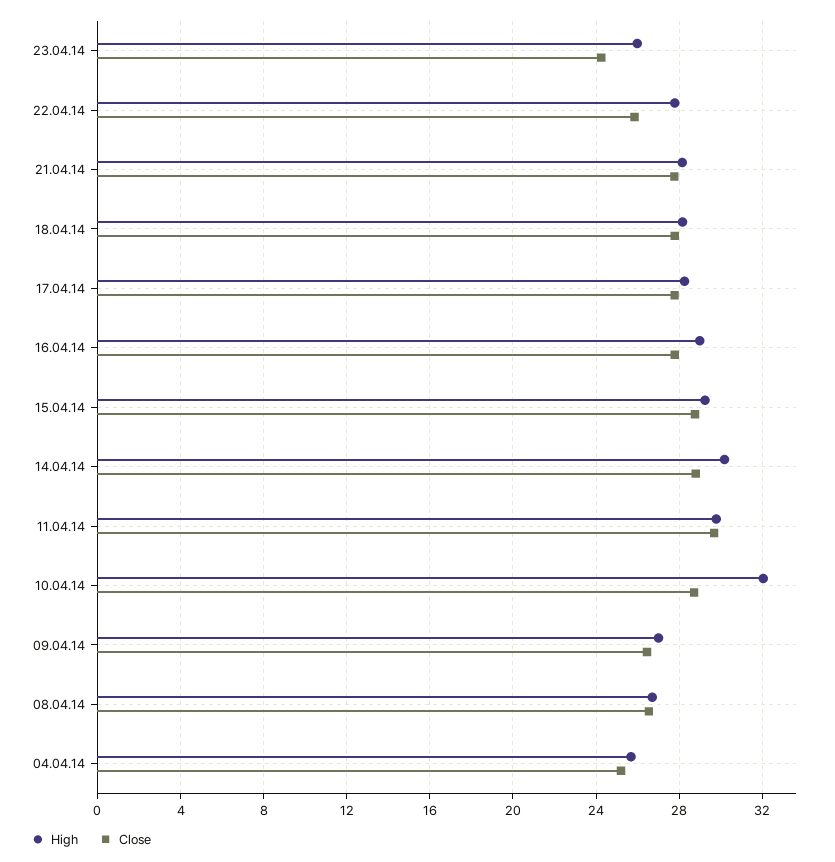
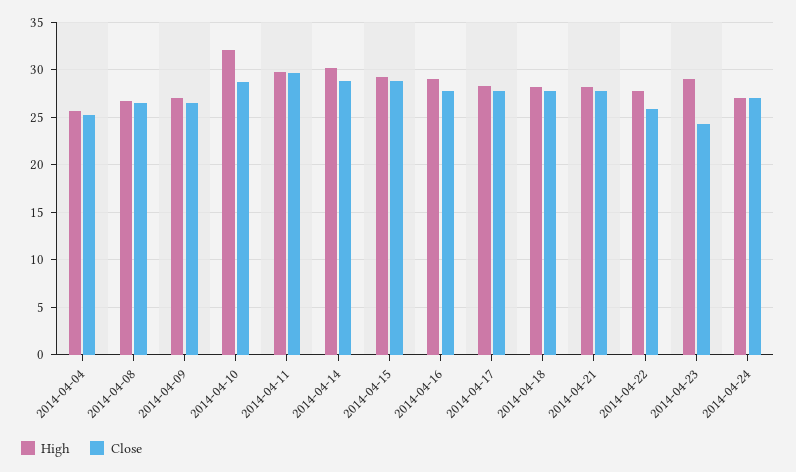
High, 23.04.14: 26 -> 29
High, 2014-04-24: none -> 27
Close, 2014-04-24: none -> 27

